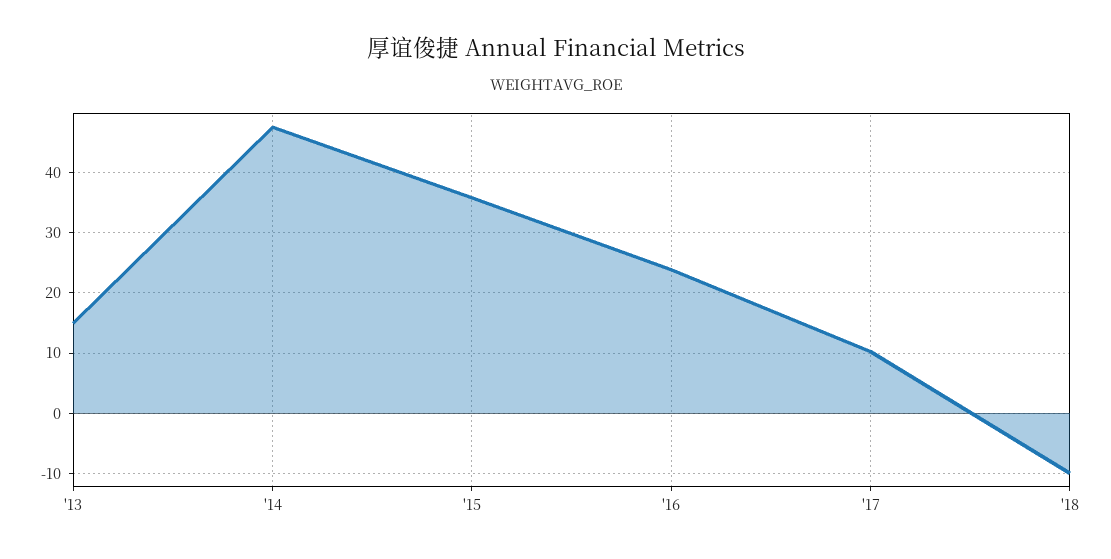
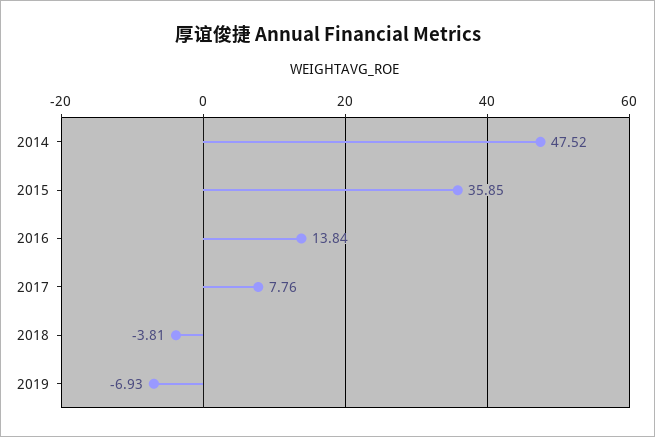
'13: 15 -> none
'16: 24 -> 13.84
'17: 10 -> 7.76
'18: -10 -> -3.81
2019: none -> -6.93

